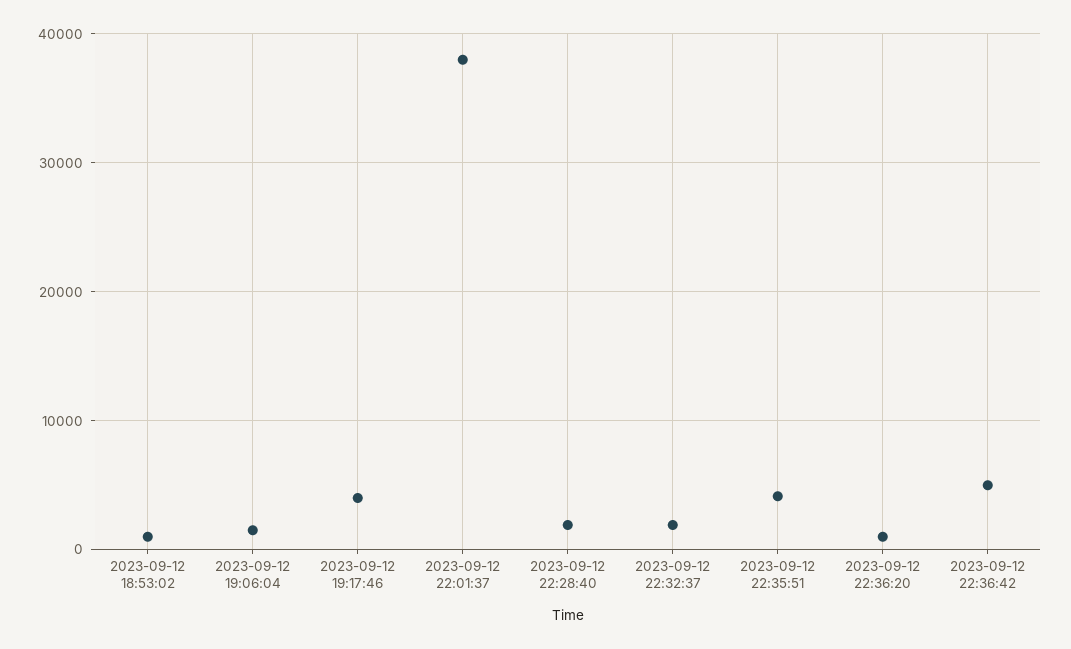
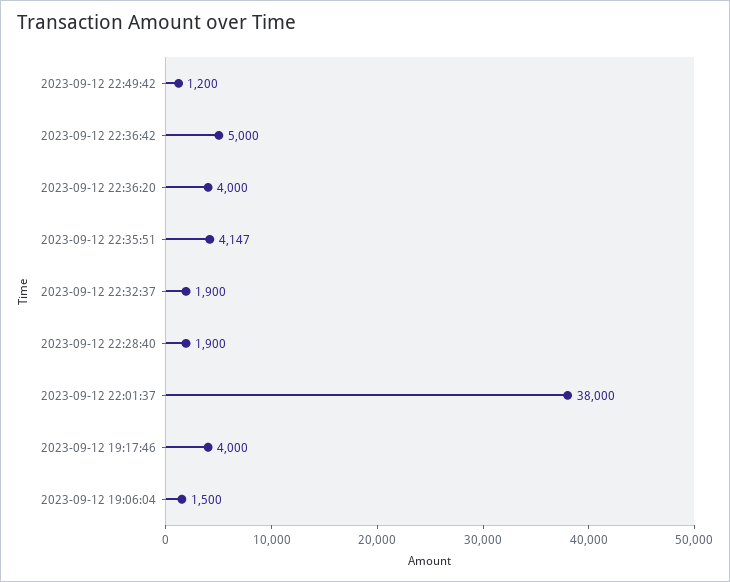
2023-09-12 18:53:02: 1000 -> none
2023-09-12 22:36:20: 1000 -> 4000
2023-09-12 22:49:42: none -> 1200

